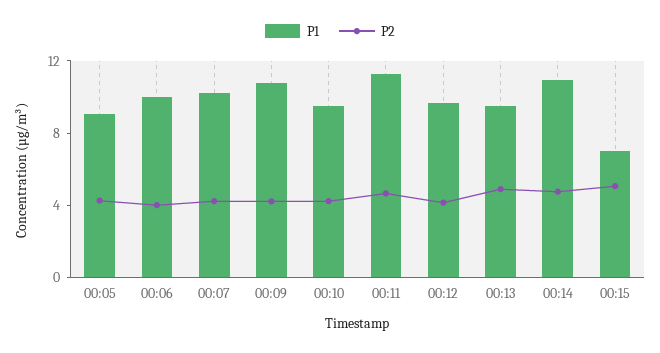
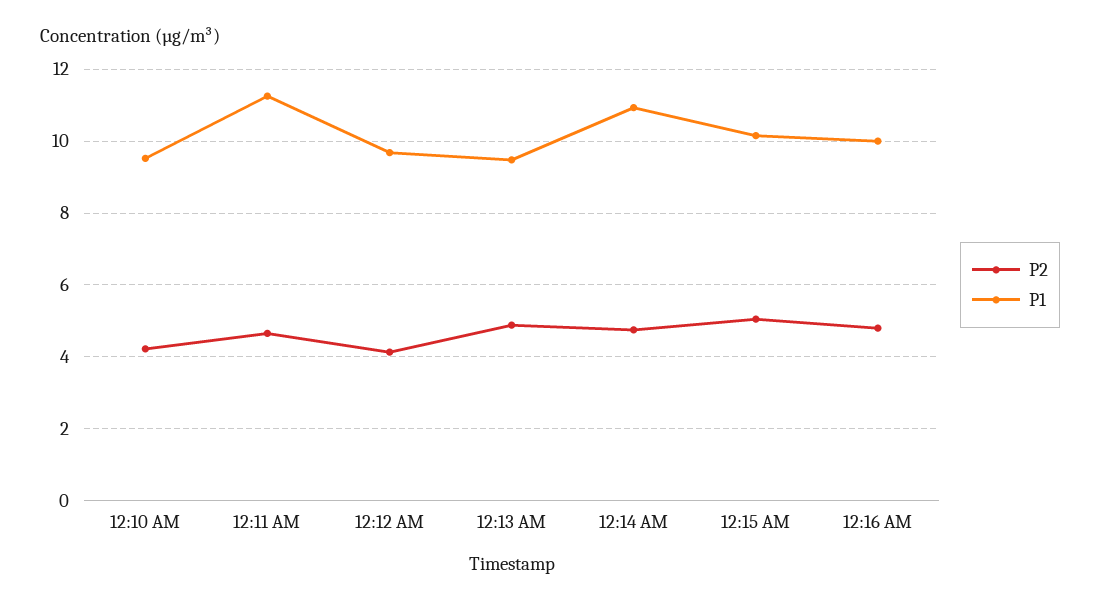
P1, 00:05: 9 -> none
P2, 00:05: 4 -> none
P1, 00:06: 10 -> none
P2, 00:06: 4 -> none
P1, 00:07: 10 -> none
P2, 00:07: 4 -> none
P1, 00:09: 11 -> none
P2, 00:09: 4 -> none
P1, 00:15: 7 -> 10.2
P2, 12:16 AM: none -> 4.8
P1, 12:16 AM: none -> 10

